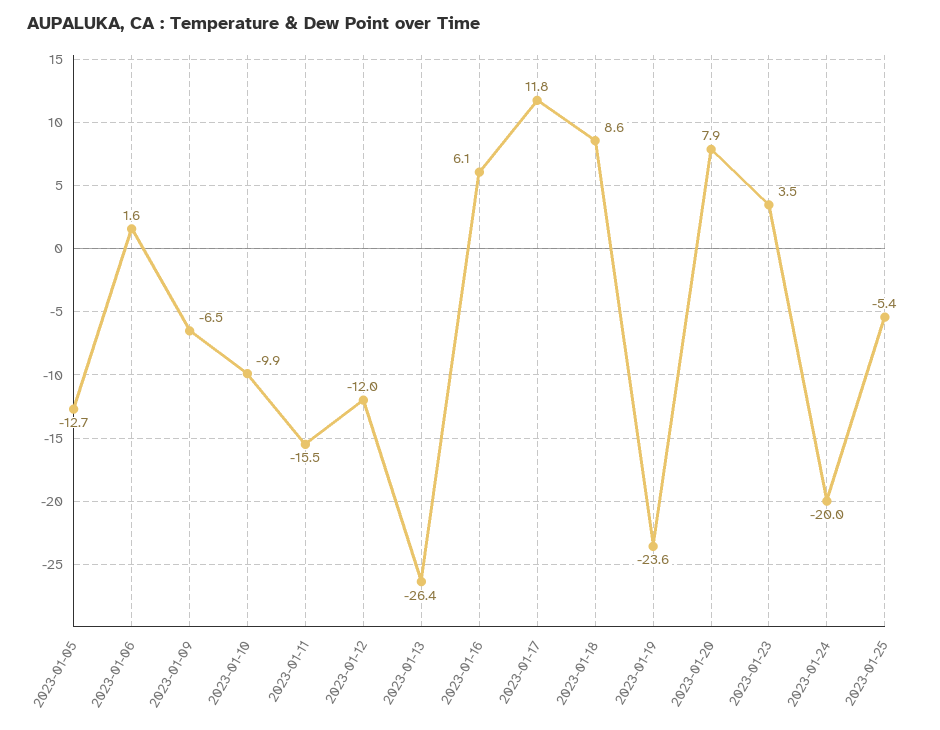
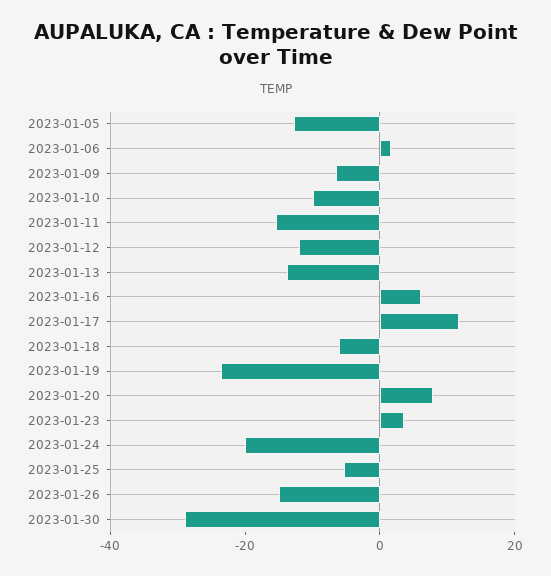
2023-01-13: -26.4 -> -15
2023-01-18: 8.6 -> -5
2023-01-26: none -> -15
2023-01-30: none -> -30

